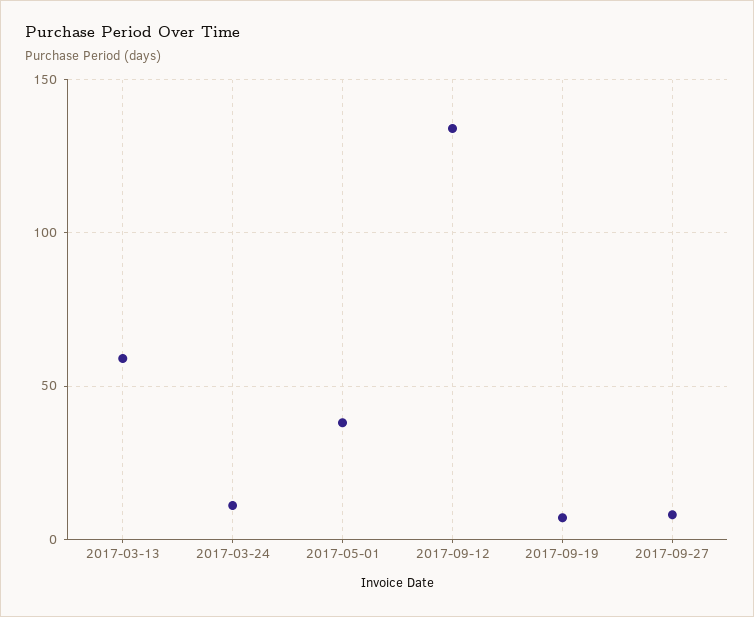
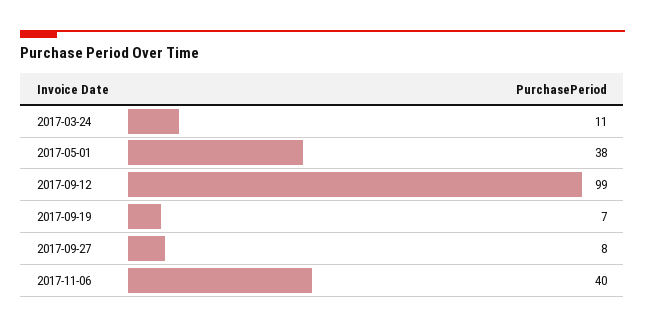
2017-03-13: 60 -> none
2017-09-12: 135 -> 99
2017-11-06: none -> 40

